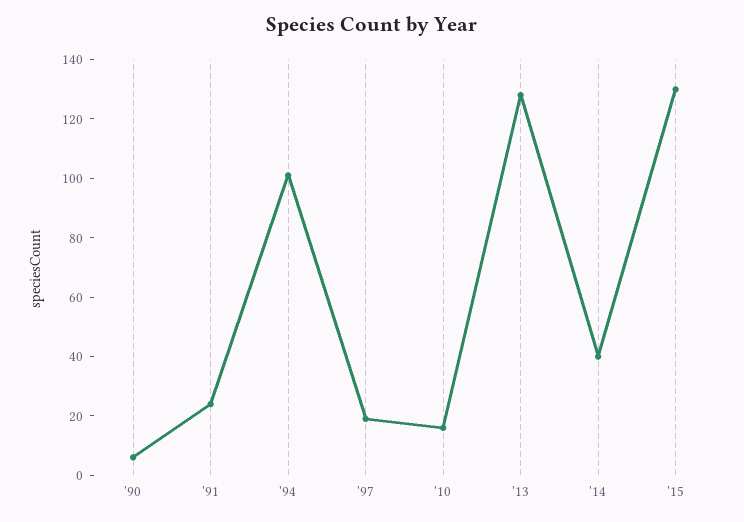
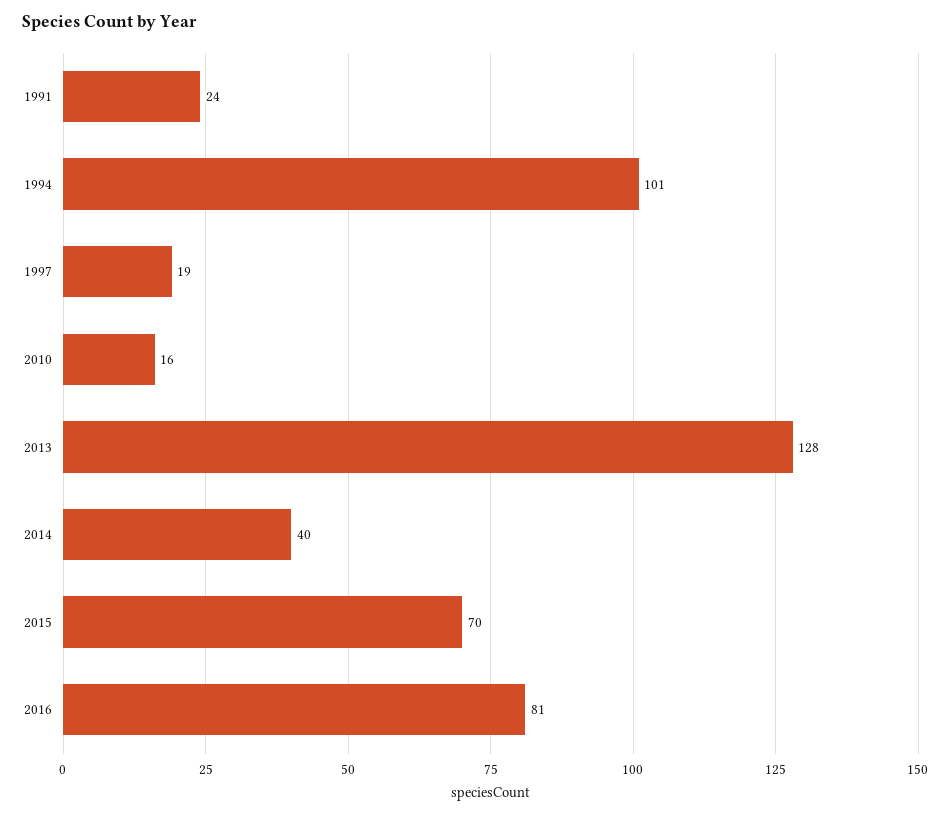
'90: 5 -> none
'15: 130 -> 70
2016: none -> 81

